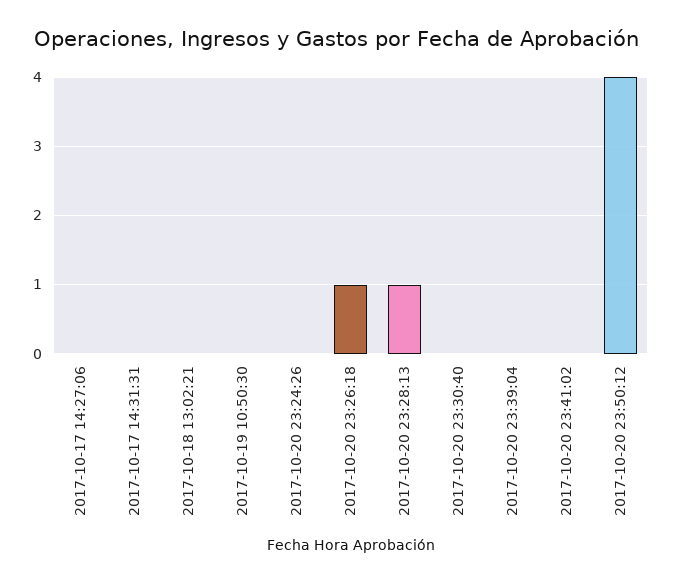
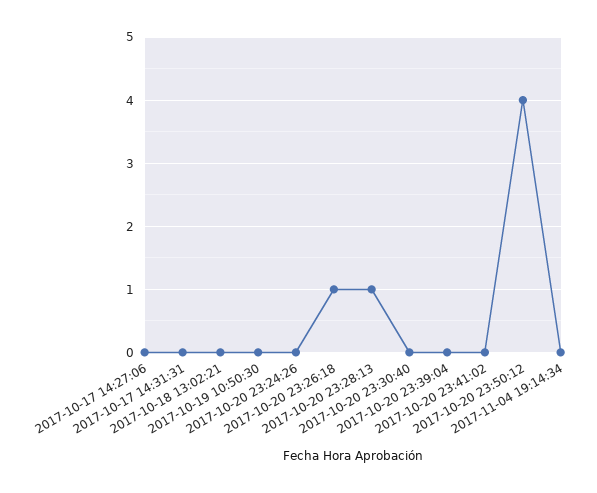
2017-11-04 19:14:34: none -> 0

